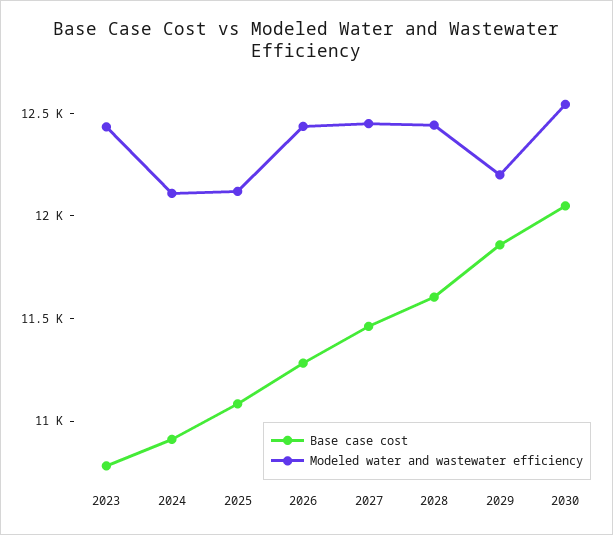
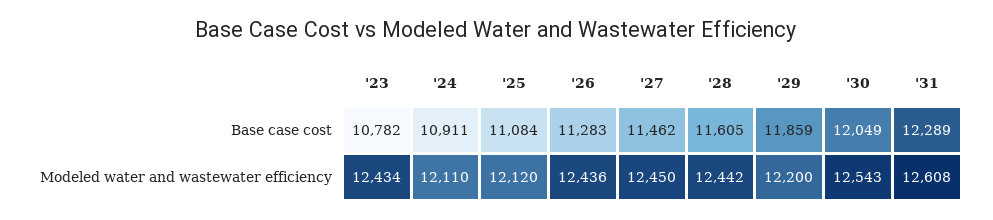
Base case cost, '31: none -> 12289
Modeled water and wastewater efficiency, '31: none -> 12608

